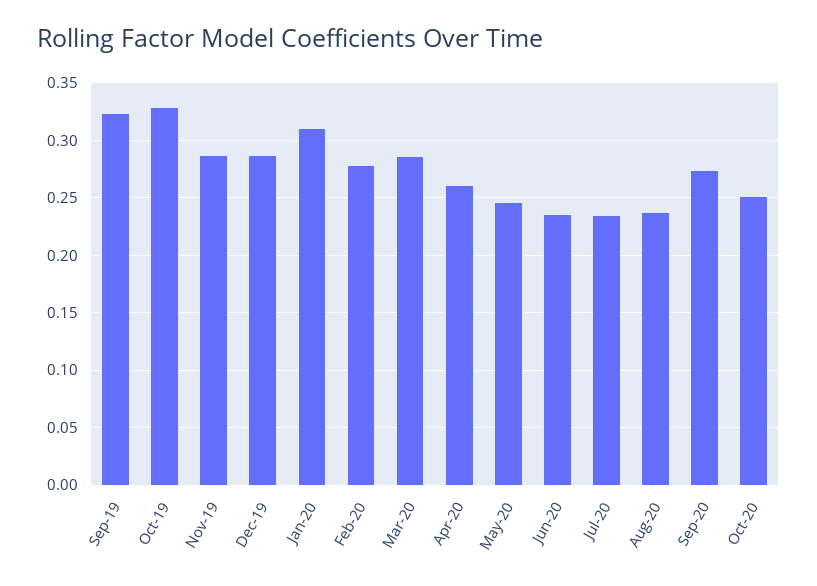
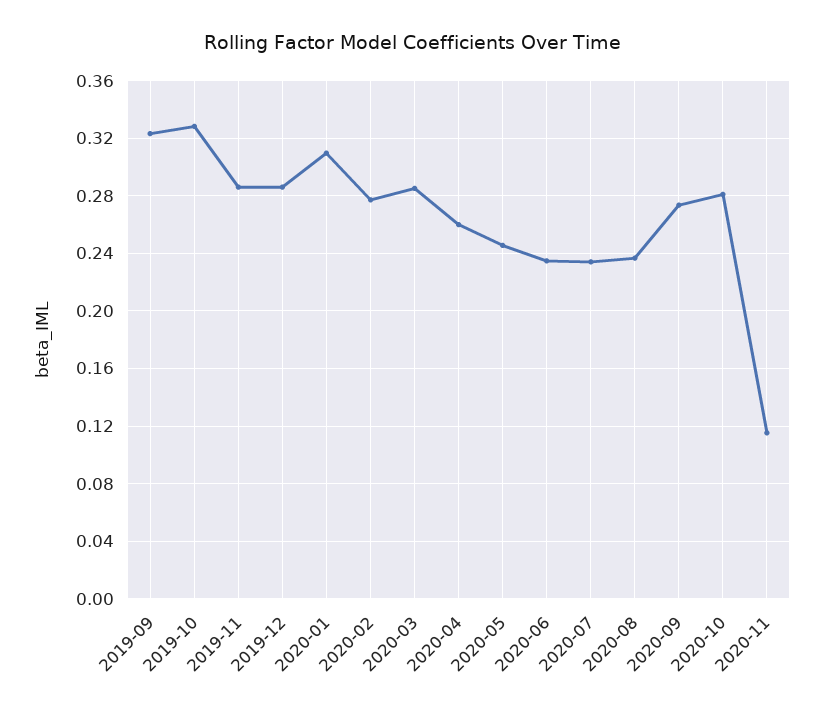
Oct-20: 0.25 -> 0.28
2020-11: none -> 0.115

